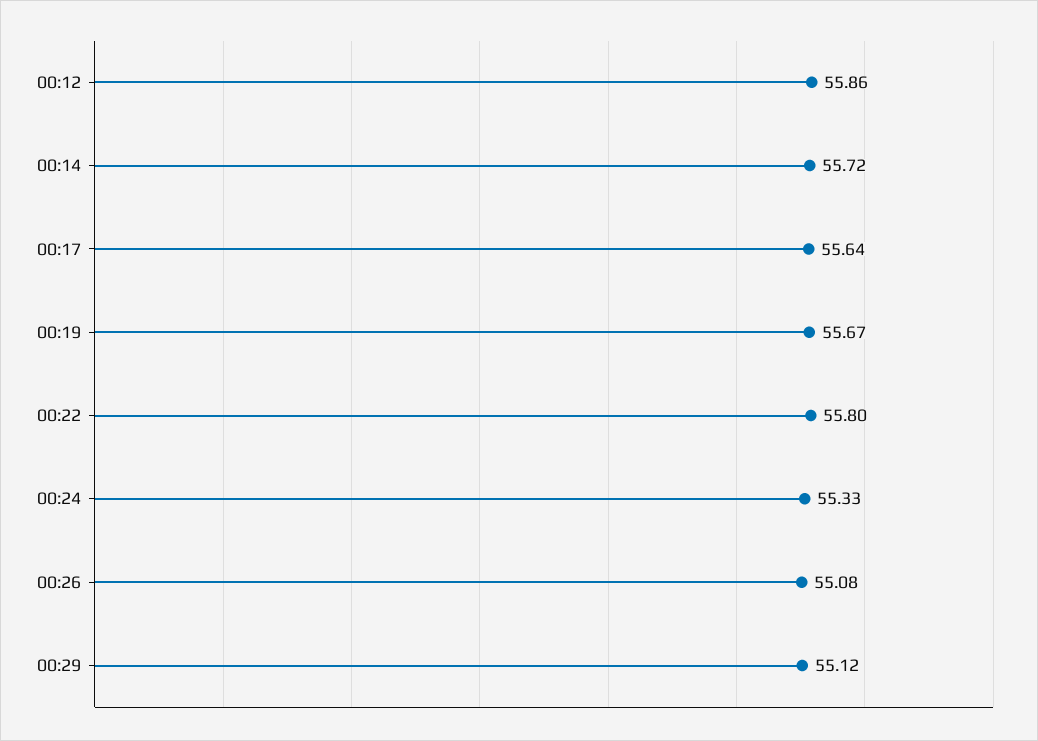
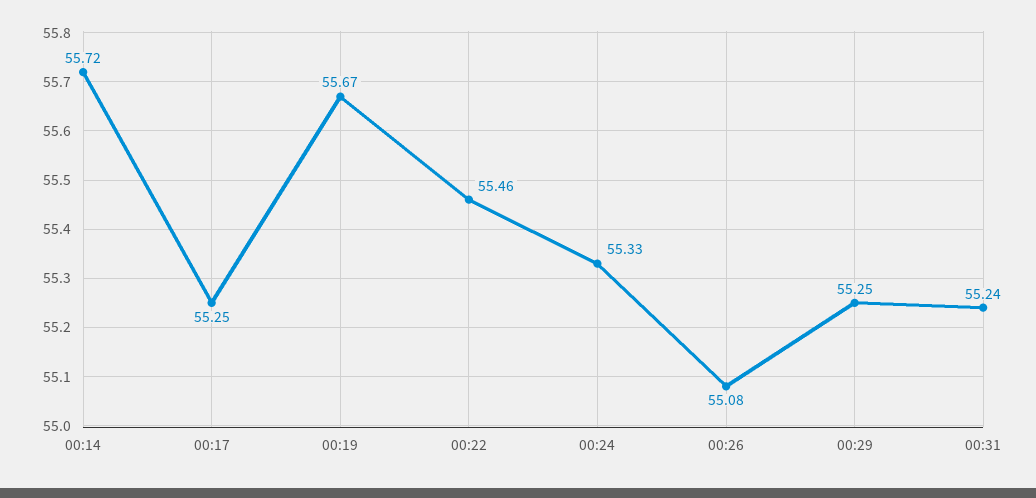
00:12: 55.86 -> none
00:17: 55.64 -> 55.25
00:22: 55.8 -> 55.46
00:29: 55.12 -> 55.25
00:31: none -> 55.24

